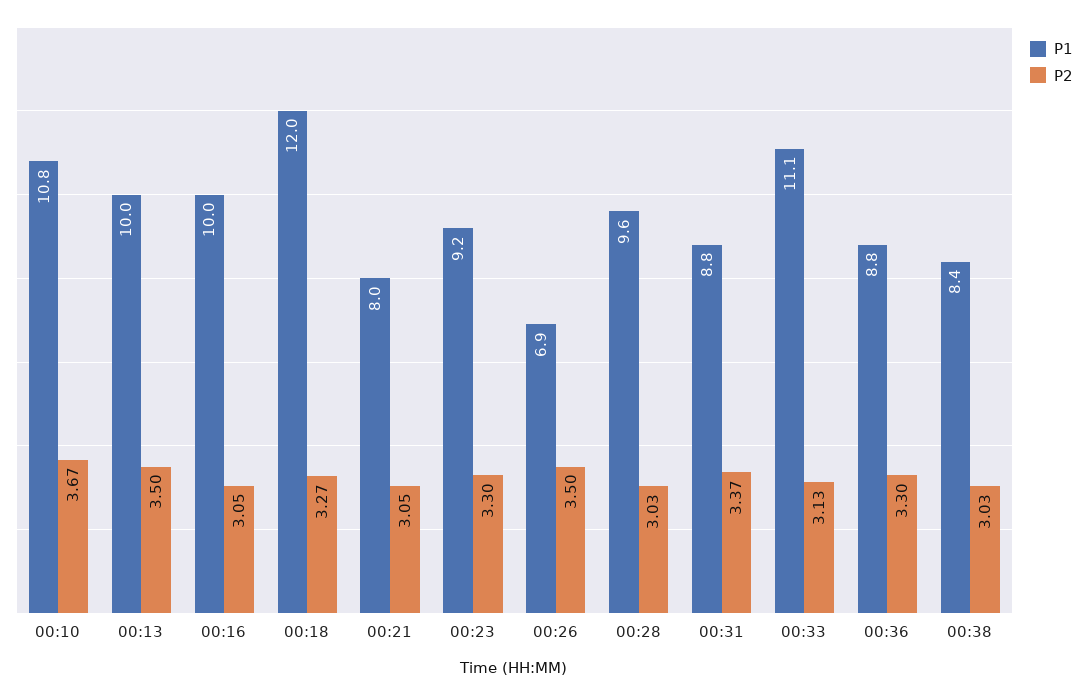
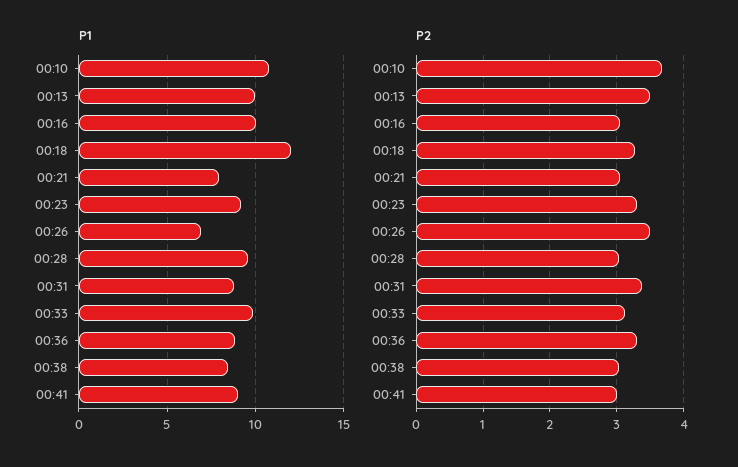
P1, 00:33: 11.1 -> 10
P1, 00:41: none -> 9
P2, 00:41: none -> 3

